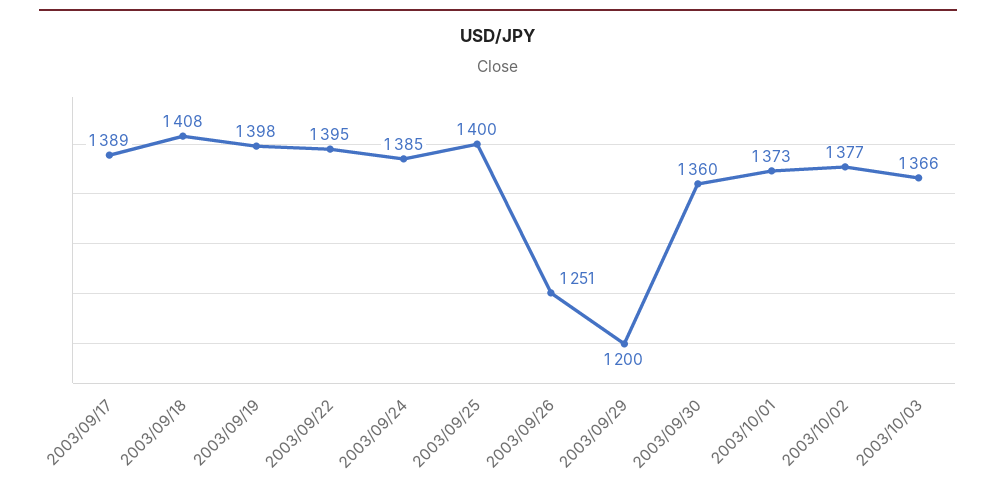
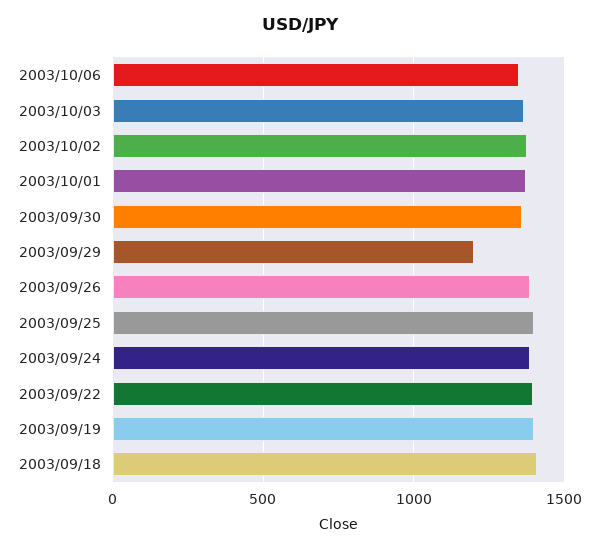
2003/09/17: 1389 -> none
2003/09/26: 1251 -> 1400
2003/10/06: none -> 1350

